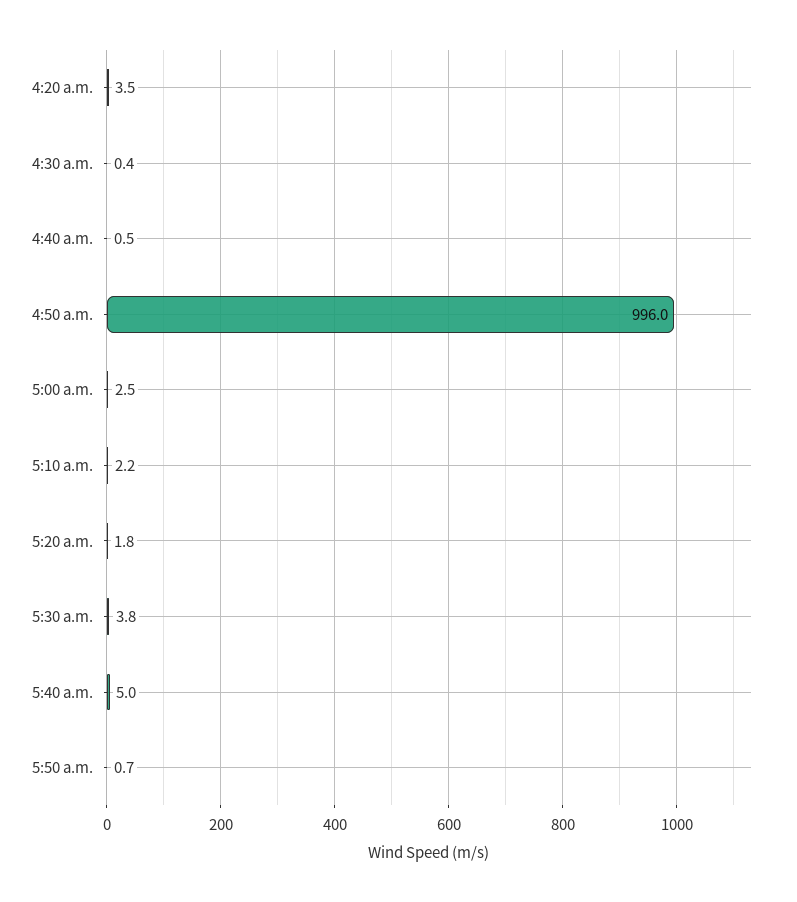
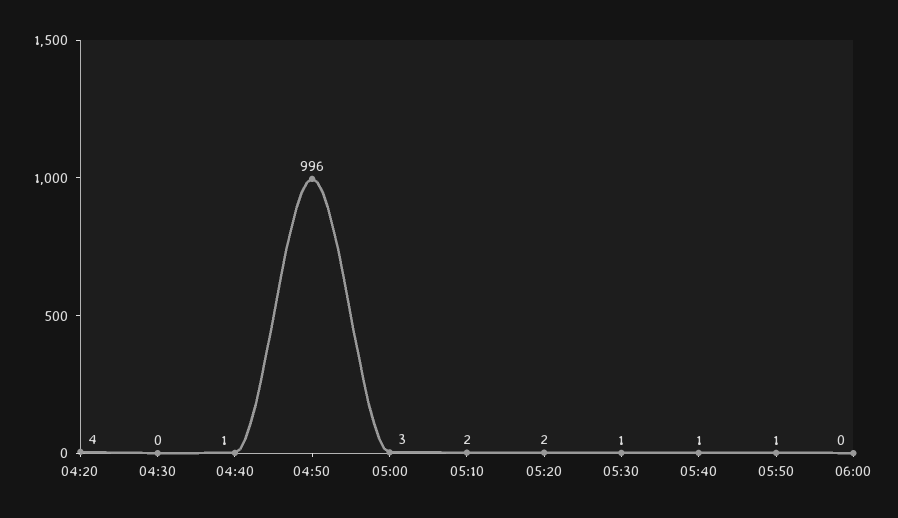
5:30 a.m.: 3.8 -> 1
5:40 a.m.: 5 -> 1
06:00: none -> 0

